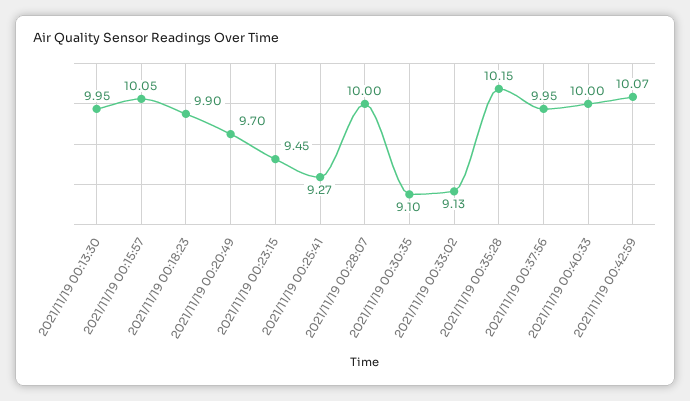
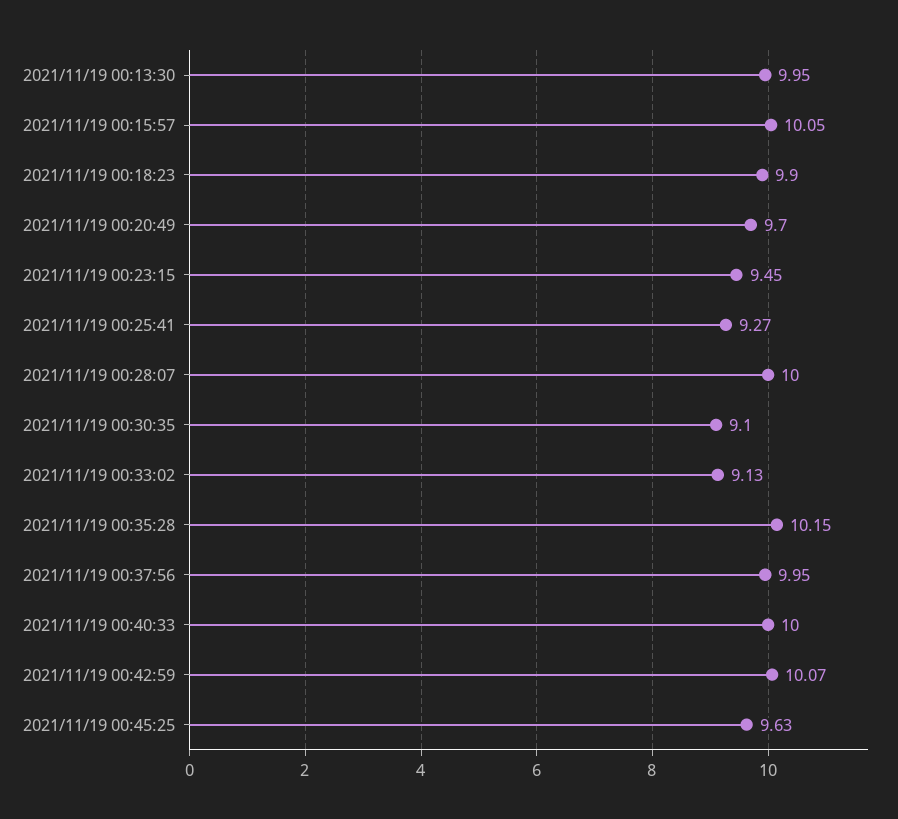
2021/11/19 00:45:25: none -> 9.63

